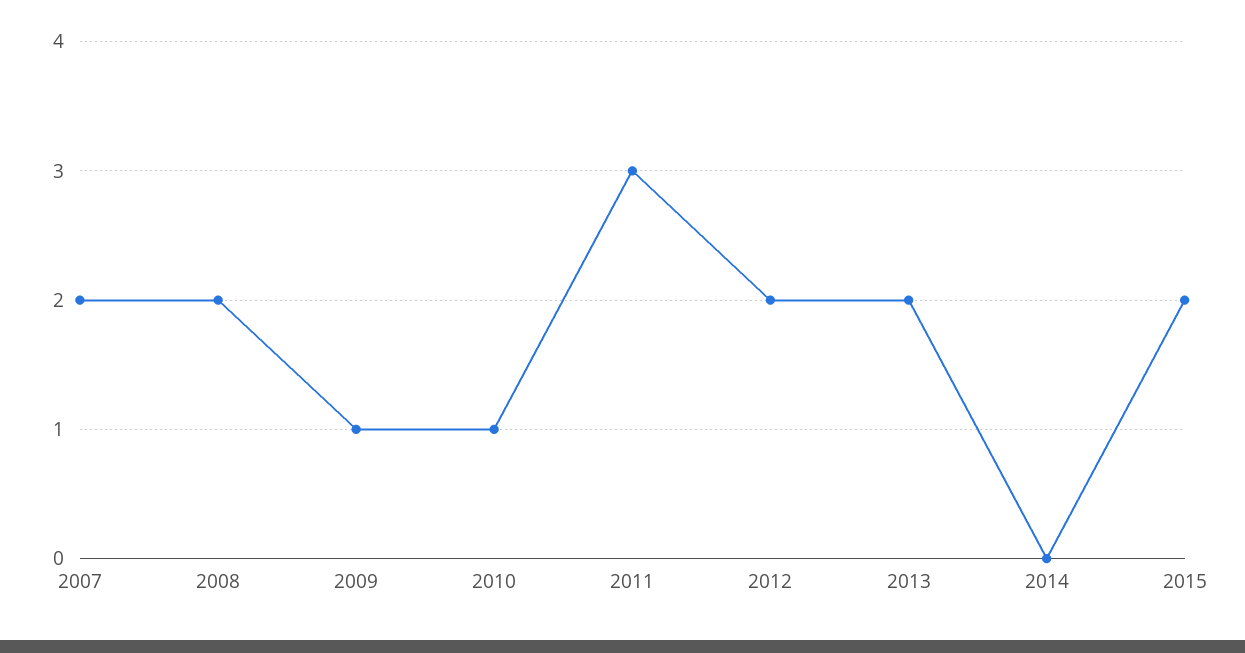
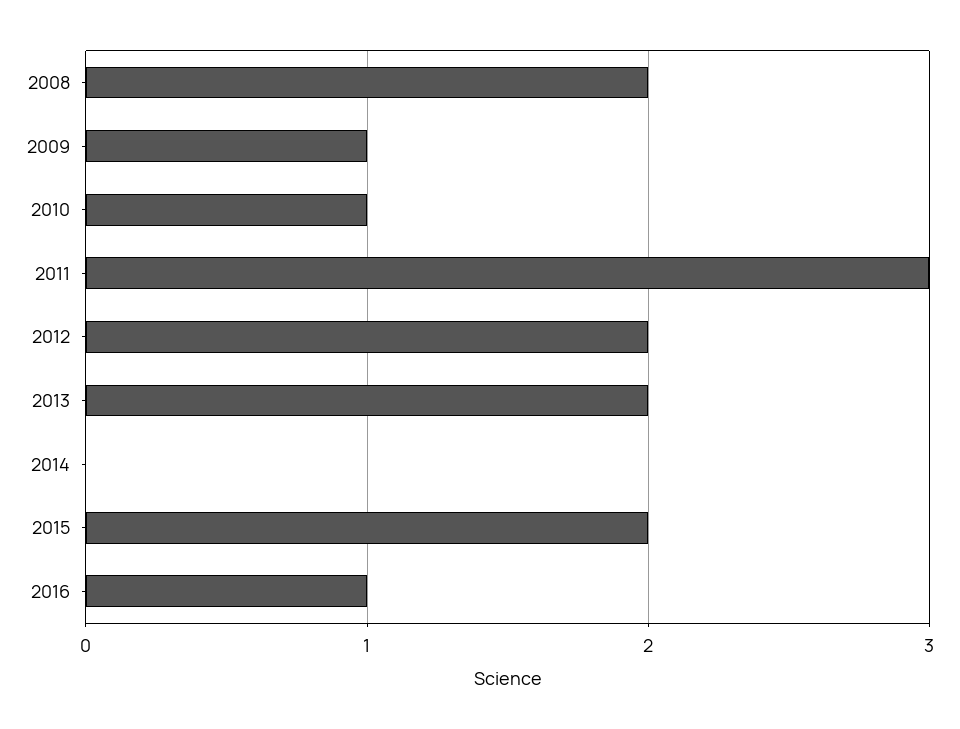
2007: 2 -> none
2016: none -> 1

